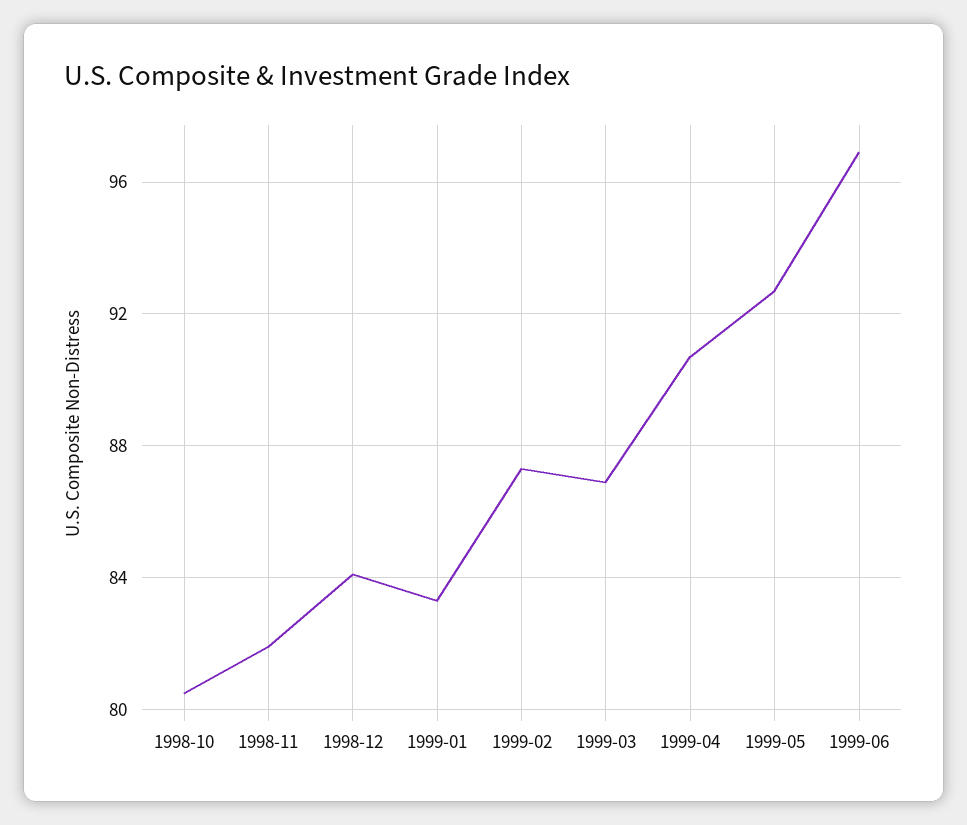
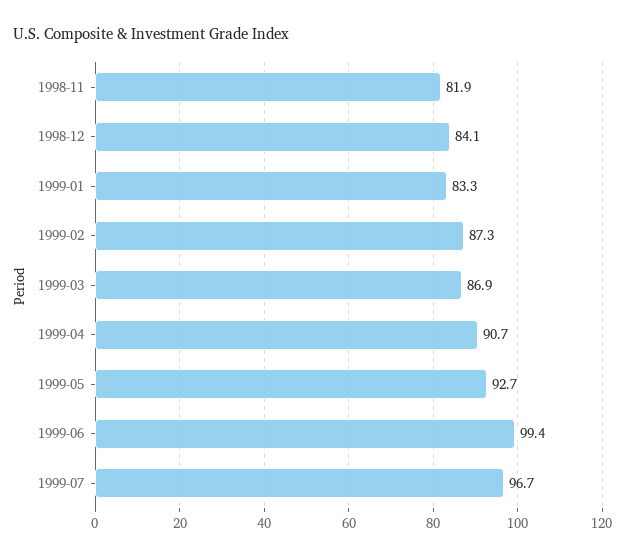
1998-10: 80.5 -> none
1999-06: 97 -> 99.4
1999-07: none -> 96.7

